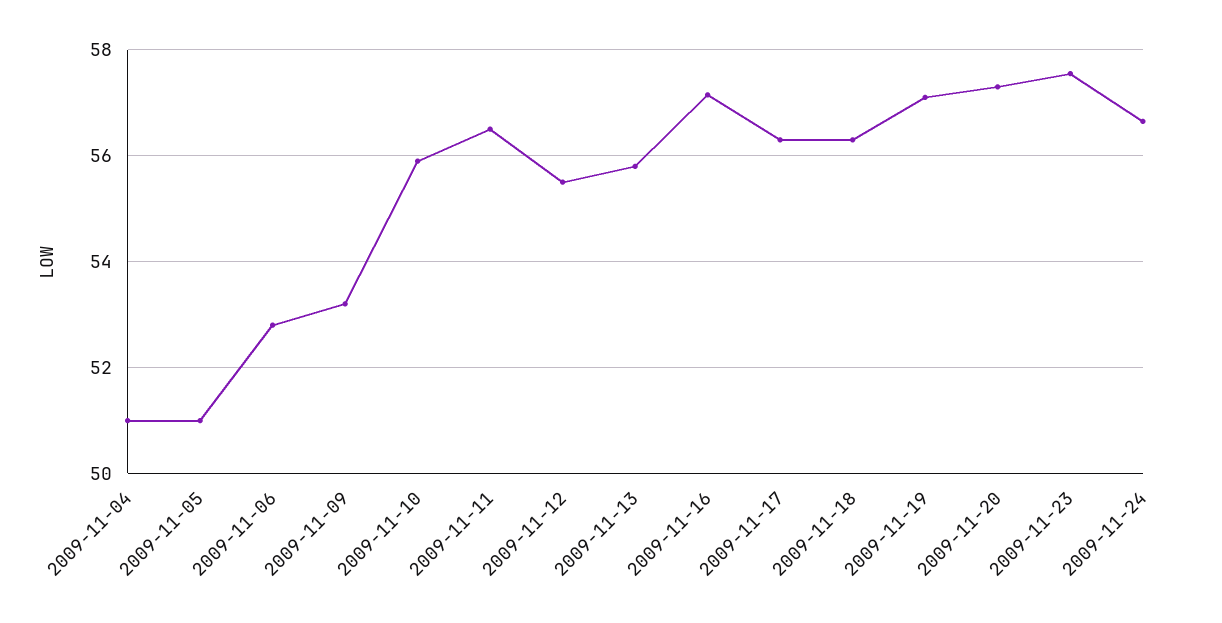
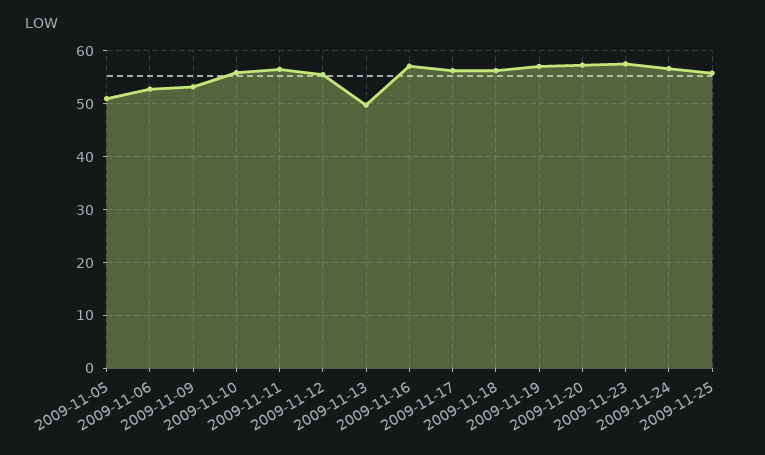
2009-11-04: 51 -> none
2009-11-13: 55.8 -> 50
2009-11-25: none -> 56

